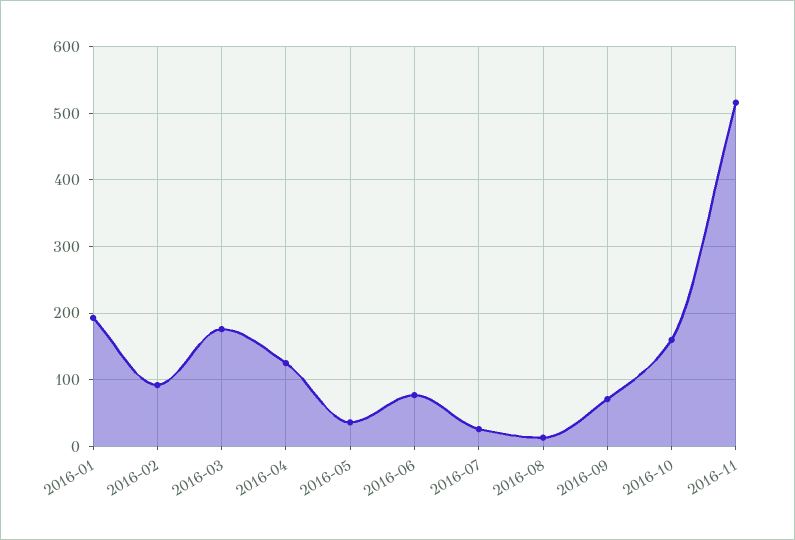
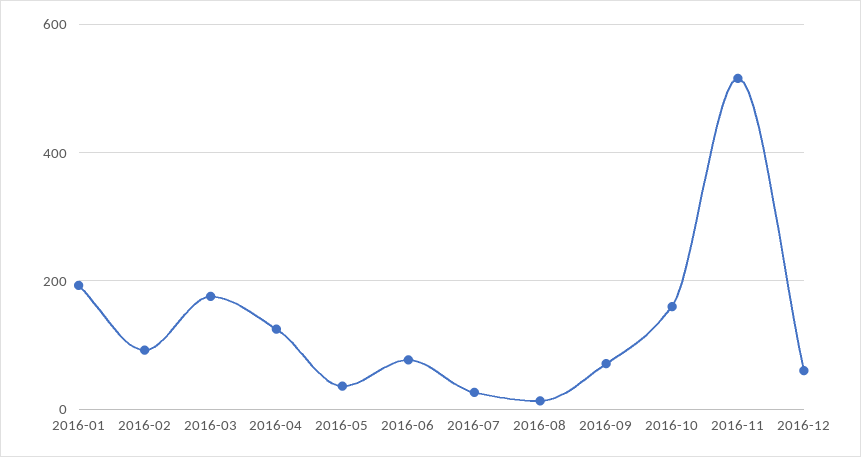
2016-12: none -> 60

